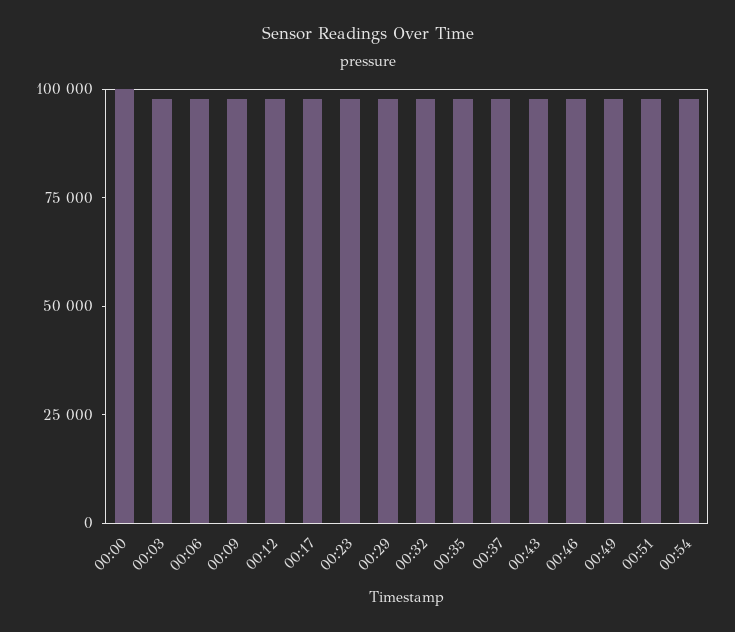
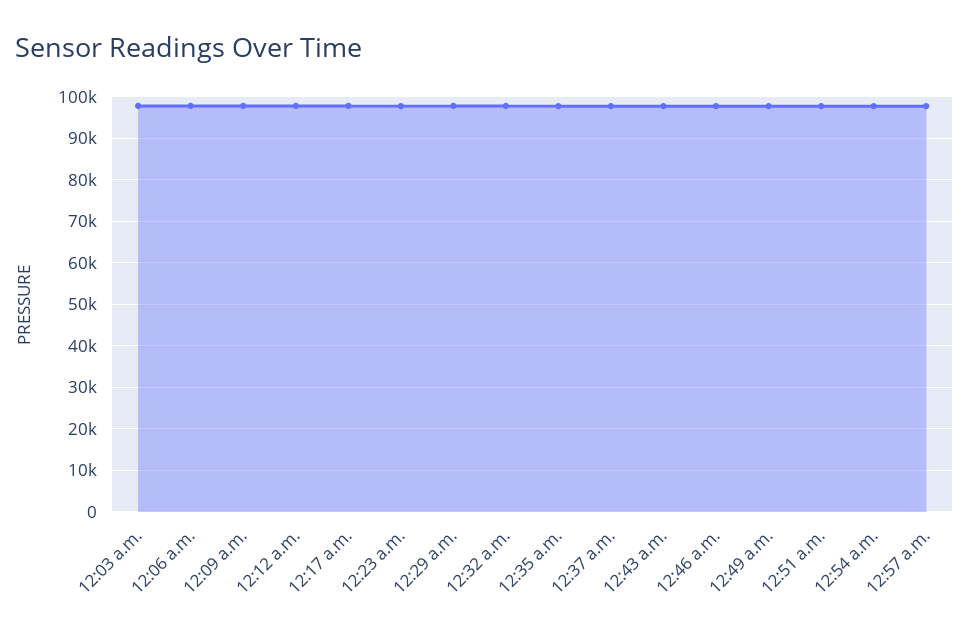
00:00: 100000 -> none
12:57 a.m.: none -> 98000

